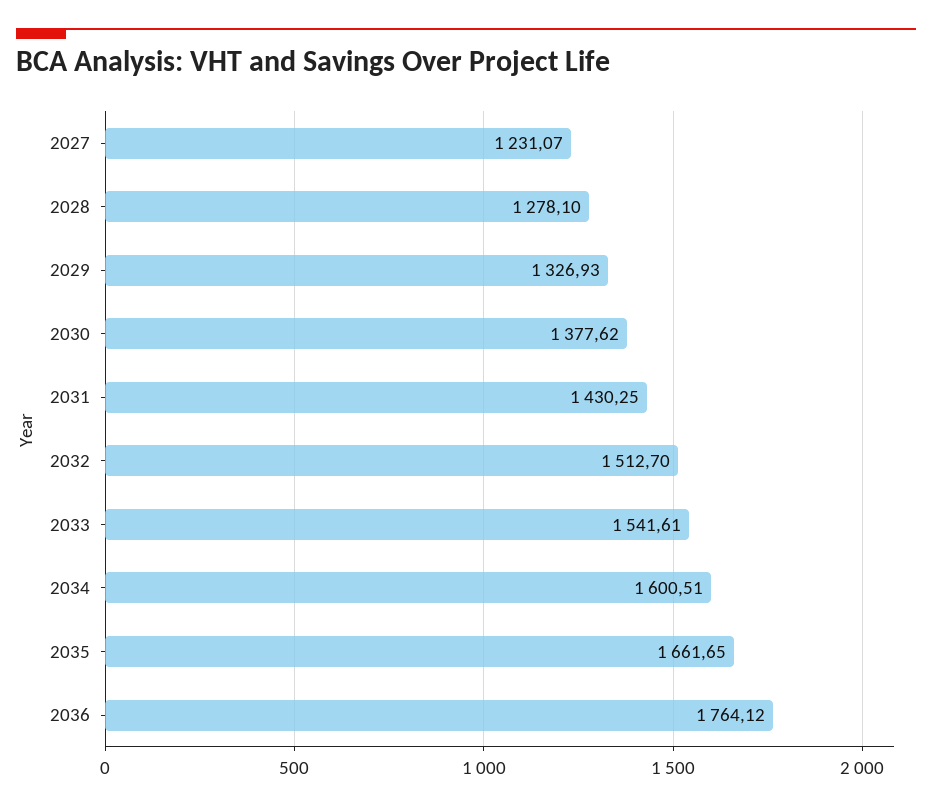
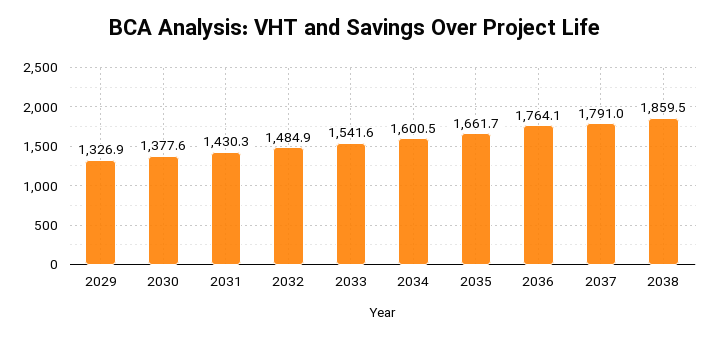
2027: 1231.07 -> none
2028: 1278.1 -> none
2032: 1512.7 -> 1484.9
2037: none -> 1791
2038: none -> 1859.5

